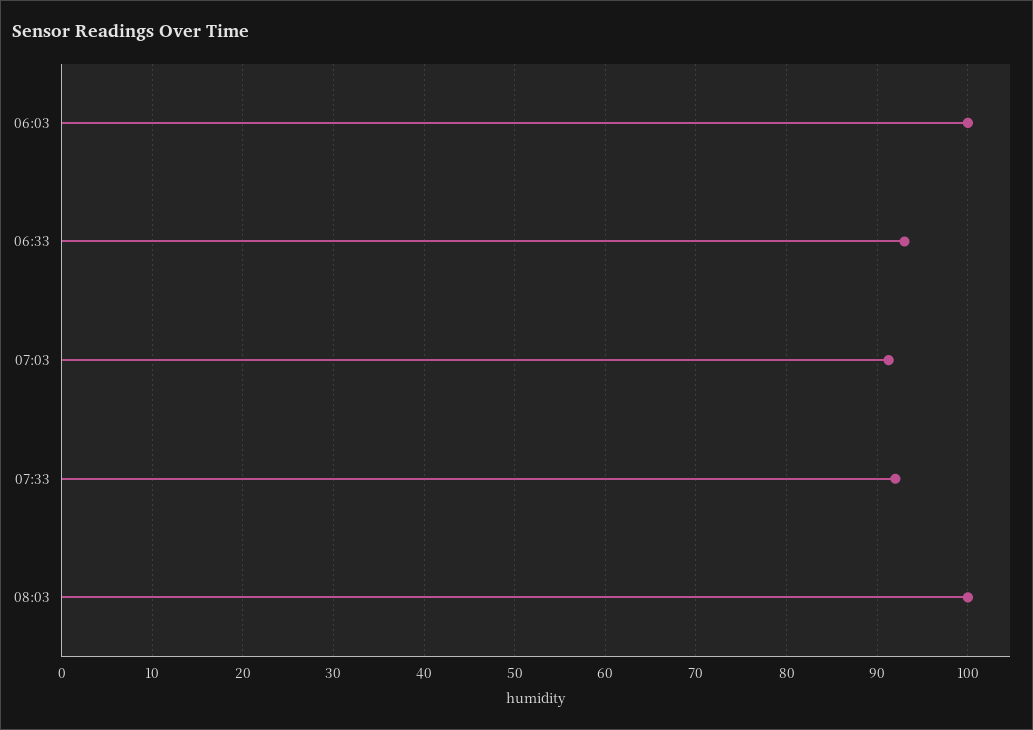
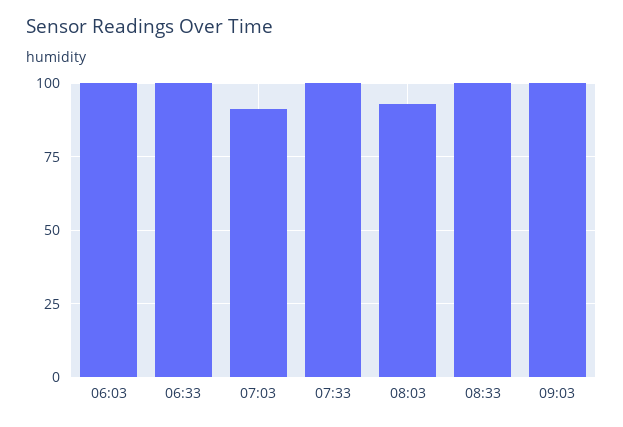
06:33: 93 -> 100
07:33: 92 -> 100
08:03: 100 -> 92.5
08:33: none -> 100
09:03: none -> 100

